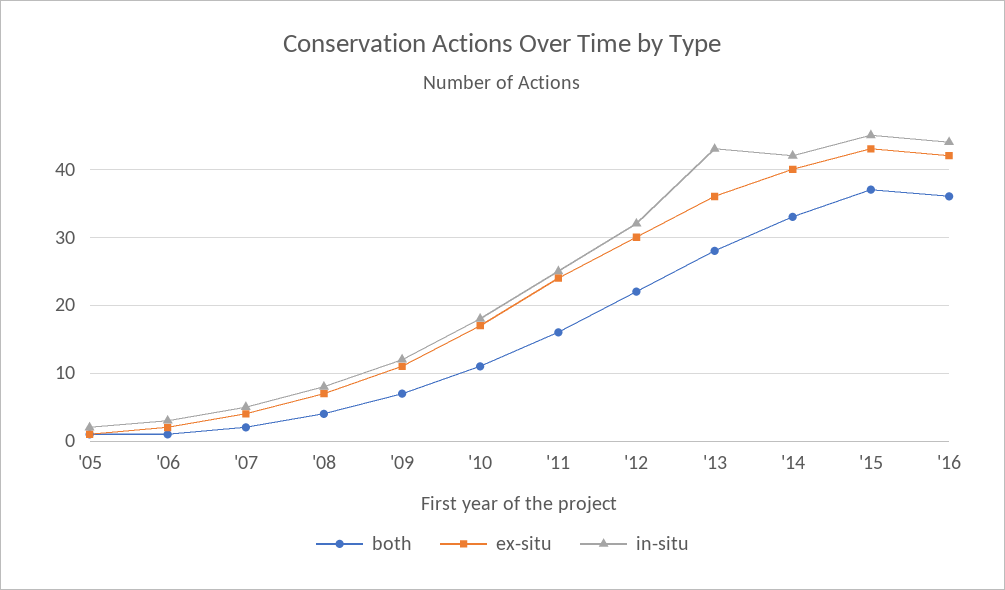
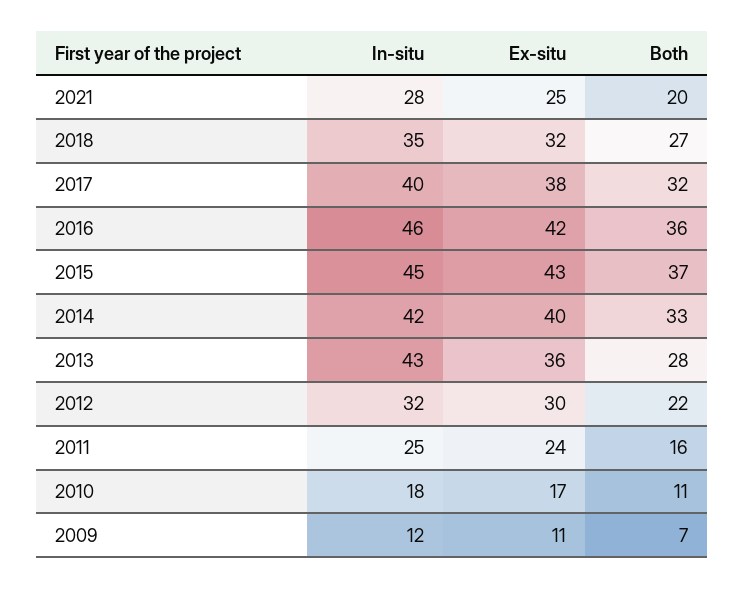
both, '05: 1 -> none
ex-situ, '05: 1 -> none
in-situ, '05: 2 -> none
both, '06: 1 -> none
ex-situ, '06: 2 -> none
in-situ, '06: 3 -> none
both, '07: 2 -> none
ex-situ, '07: 4 -> none
in-situ, '07: 5 -> none
both, '08: 4 -> none
ex-situ, '08: 7 -> none
in-situ, '08: 8 -> none
in-situ, '16: 44 -> 46
in-situ, 2021: none -> 28
ex-situ, 2021: none -> 25
both, 2021: none -> 20
in-situ, 2018: none -> 35
ex-situ, 2018: none -> 32
both, 2018: none -> 27
in-situ, 2017: none -> 40
ex-situ, 2017: none -> 38
both, 2017: none -> 32

